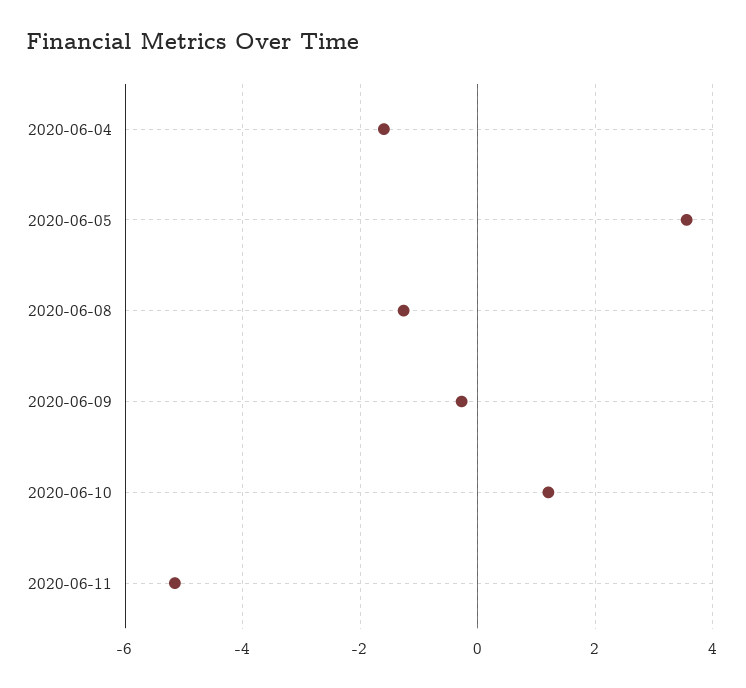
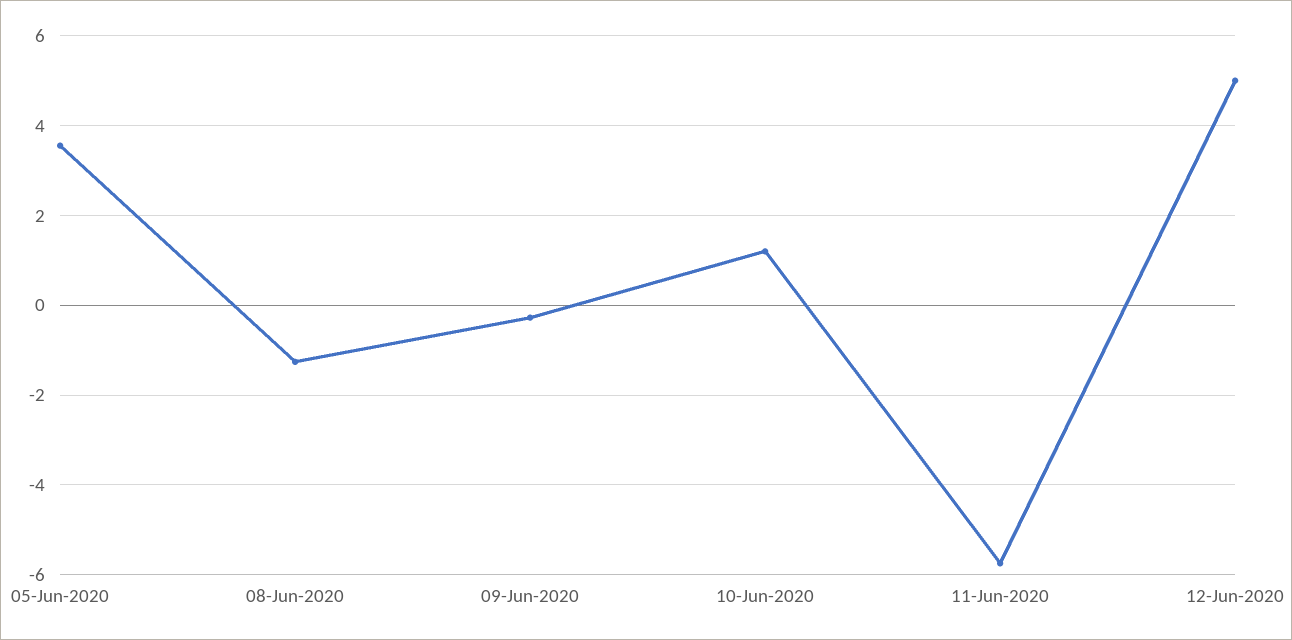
2020-06-04: -1.6 -> none
2020-06-11: -5.2 -> -5.8
12-Jun-2020: none -> 5

